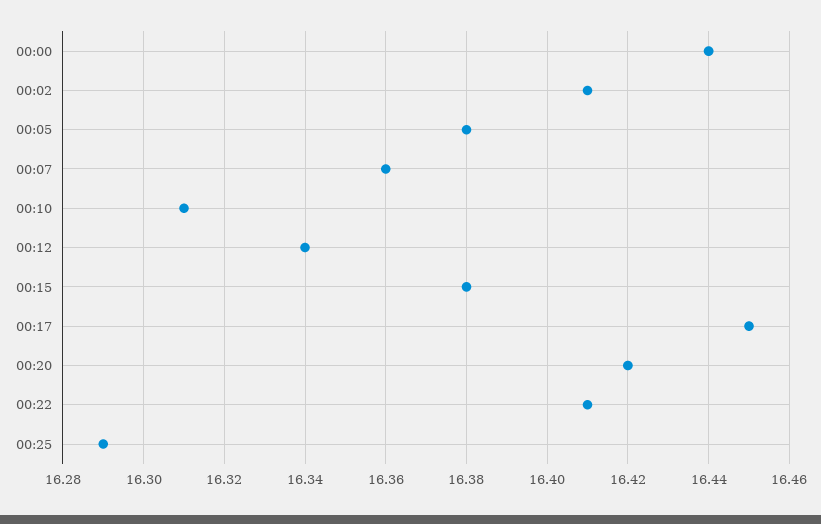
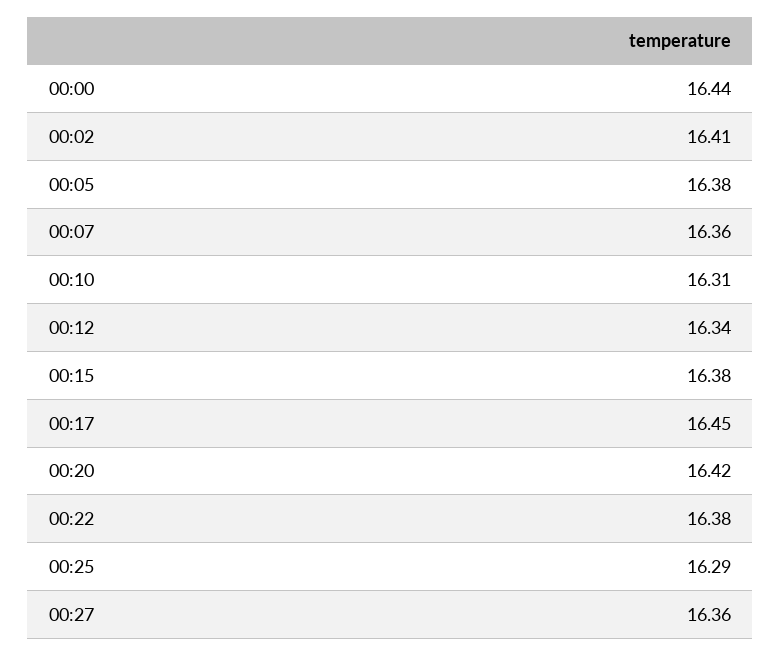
00:22: 16.41 -> 16.38
00:27: none -> 16.36

